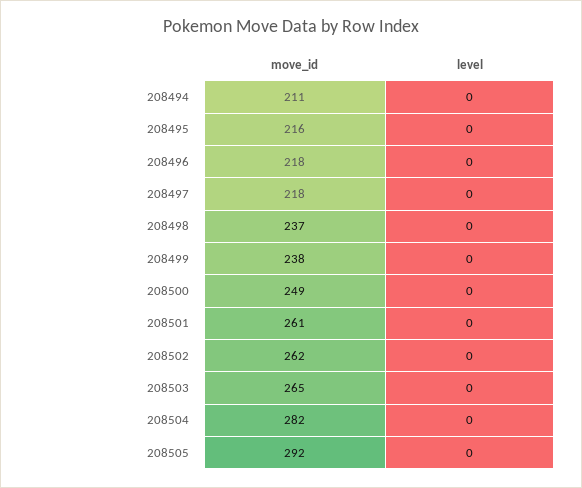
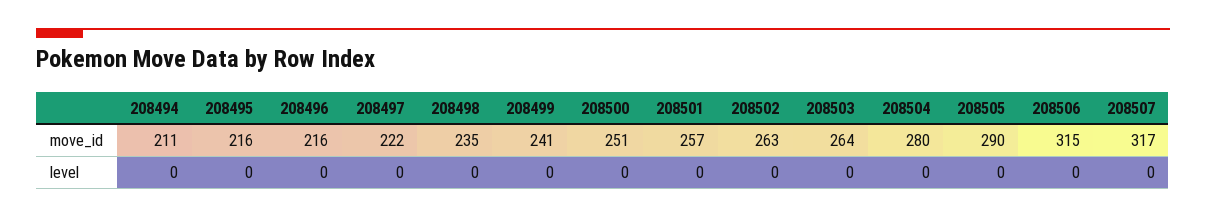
move_id, 208496: 218 -> 216
move_id, 208497: 218 -> 222
move_id, 208498: 237 -> 235
move_id, 208499: 238 -> 241
move_id, 208500: 249 -> 251
move_id, 208501: 261 -> 257
move_id, 208502: 262 -> 263
move_id, 208503: 265 -> 264
move_id, 208504: 282 -> 280
move_id, 208505: 292 -> 290
move_id, 208506: none -> 315
move_id, 208507: none -> 317
level, 208506: none -> 0
level, 208507: none -> 0

